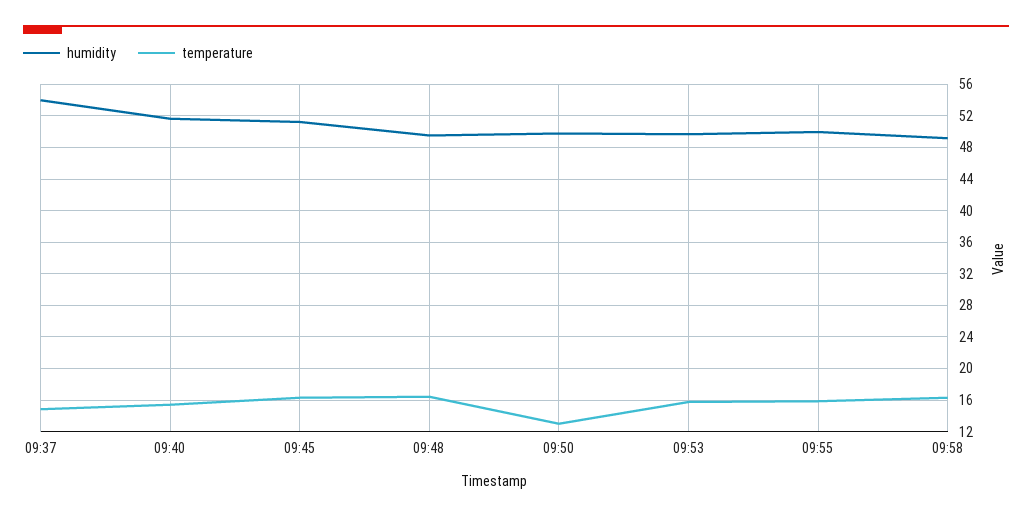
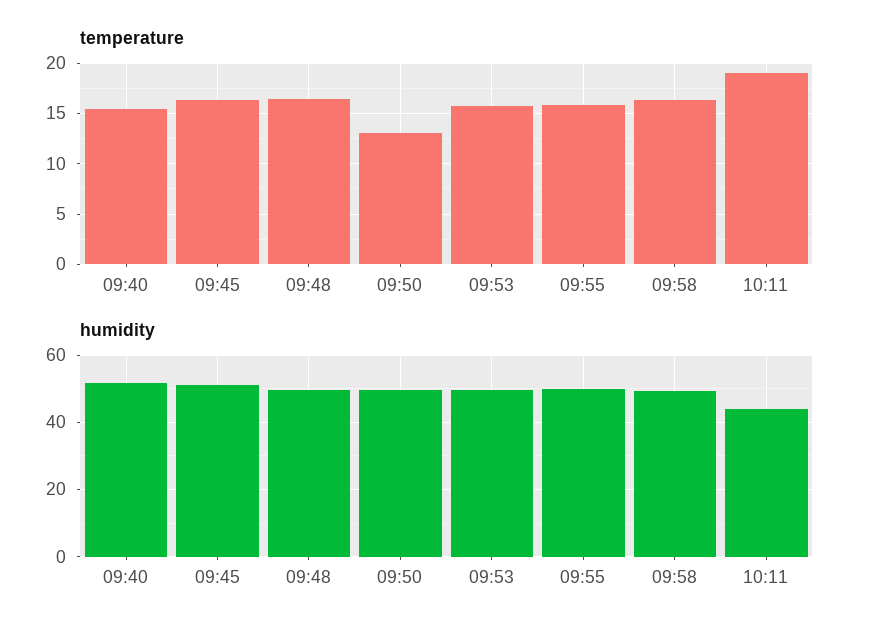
humidity, 09:37: 54 -> none
temperature, 09:37: 15 -> none
temperature, 10:11: none -> 19
humidity, 10:11: none -> 44

